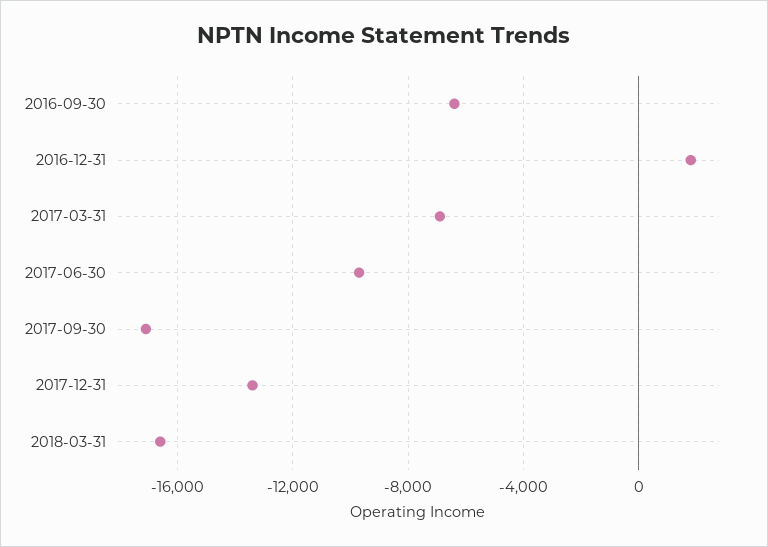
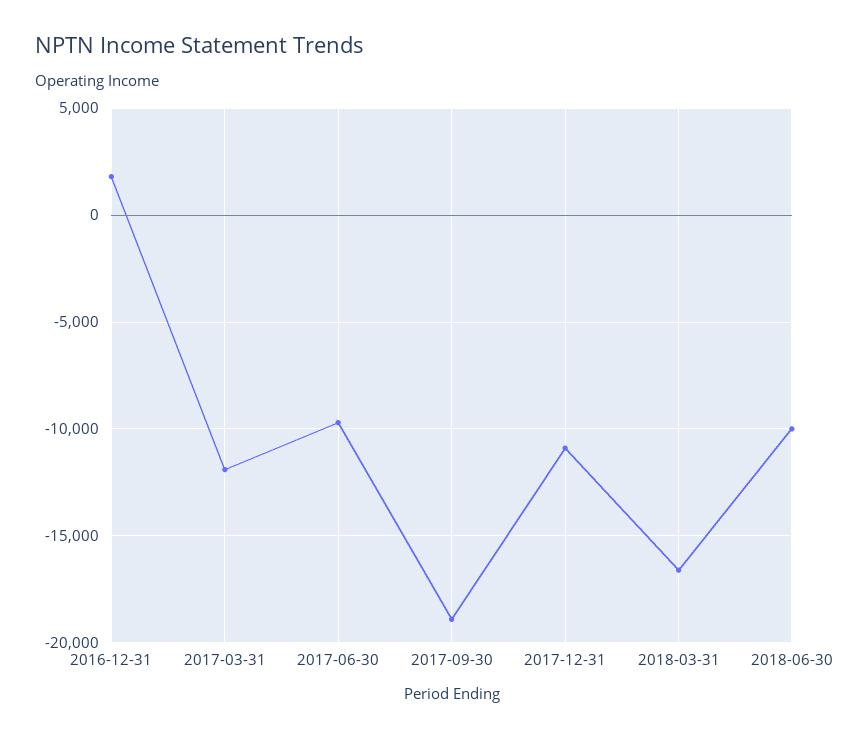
2016-09-30: -6500 -> none
2017-03-31: -7000 -> -12000
2017-09-30: -17000 -> -19000
2017-12-31: -13500 -> -11000
2018-06-30: none -> -10000

